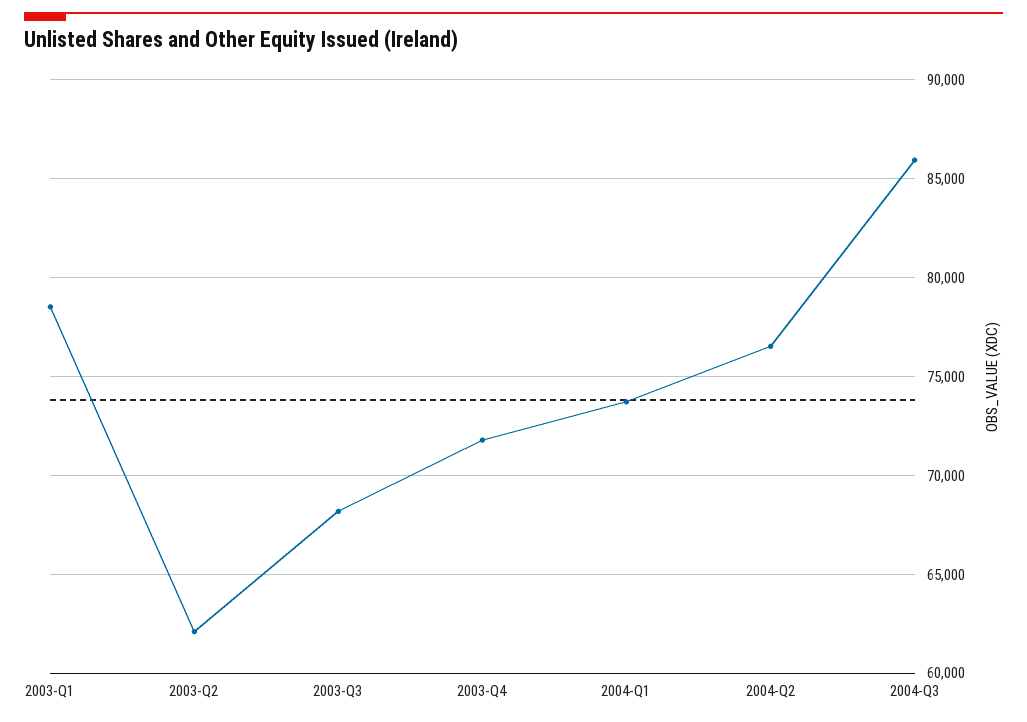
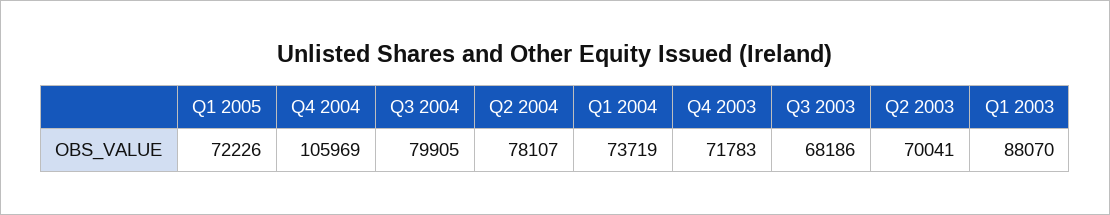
2003-Q1: 78500 -> 88070
2003-Q2: 62000 -> 70041
2004-Q2: 76500 -> 78107
2004-Q3: 86000 -> 79905
Q1 2005: none -> 72226
Q4 2004: none -> 105969

